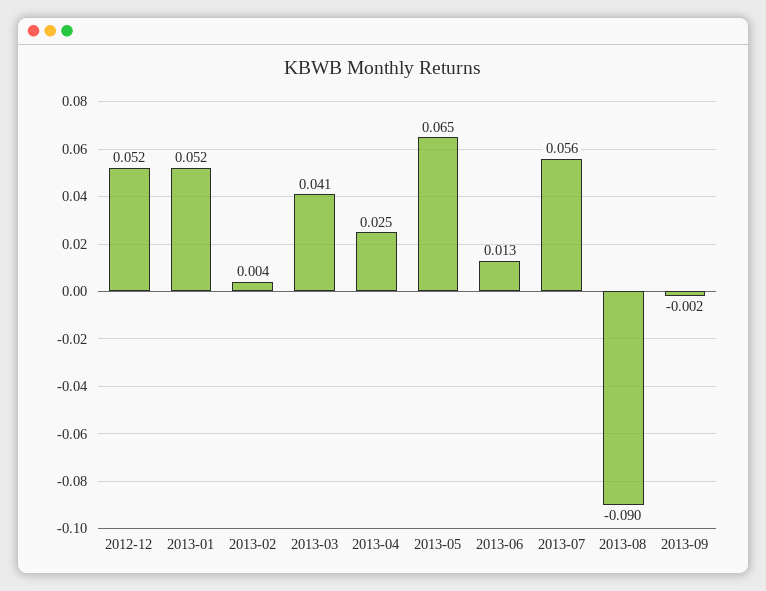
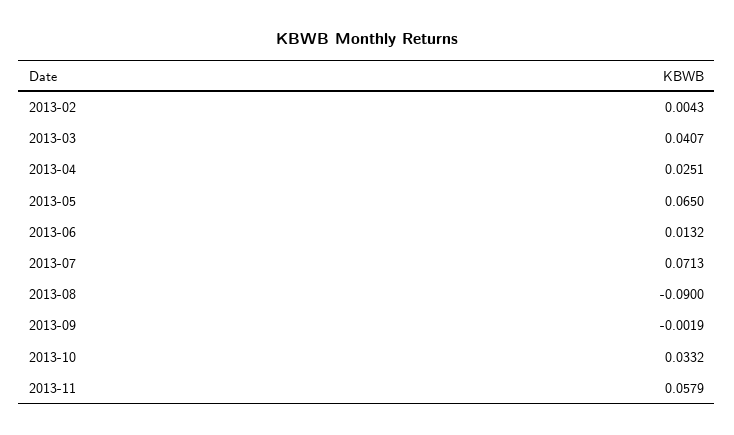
2012-12: 0.052 -> none
2013-01: 0.052 -> none
2013-07: 0.056 -> 0.0713
2013-10: none -> 0.0332
2013-11: none -> 0.0579

